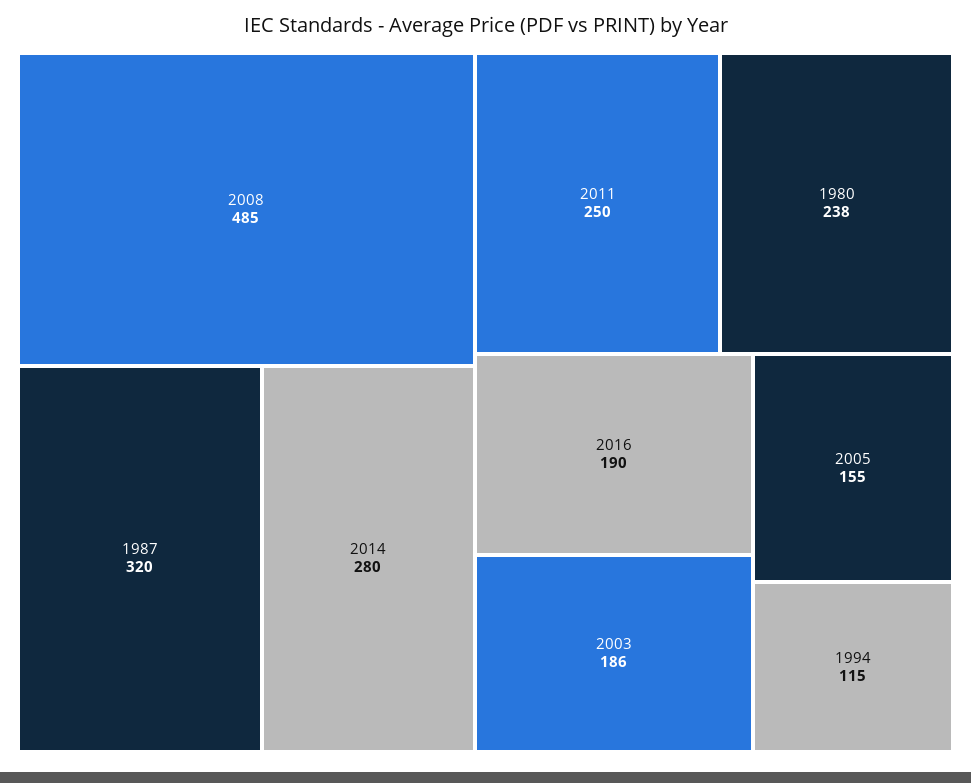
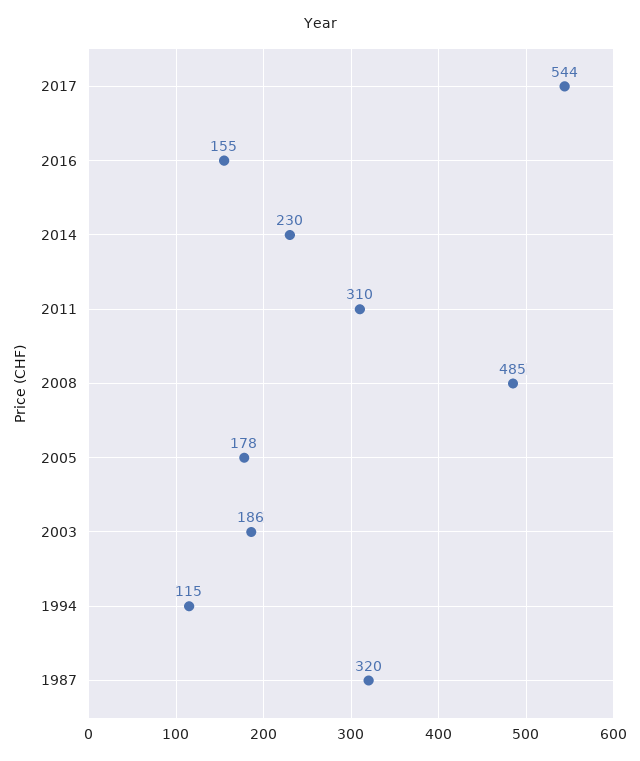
2014: 280 -> 230
2011: 250 -> 310
1980: 238 -> none
2016: 190 -> 155
2005: 155 -> 178
2017: none -> 544

